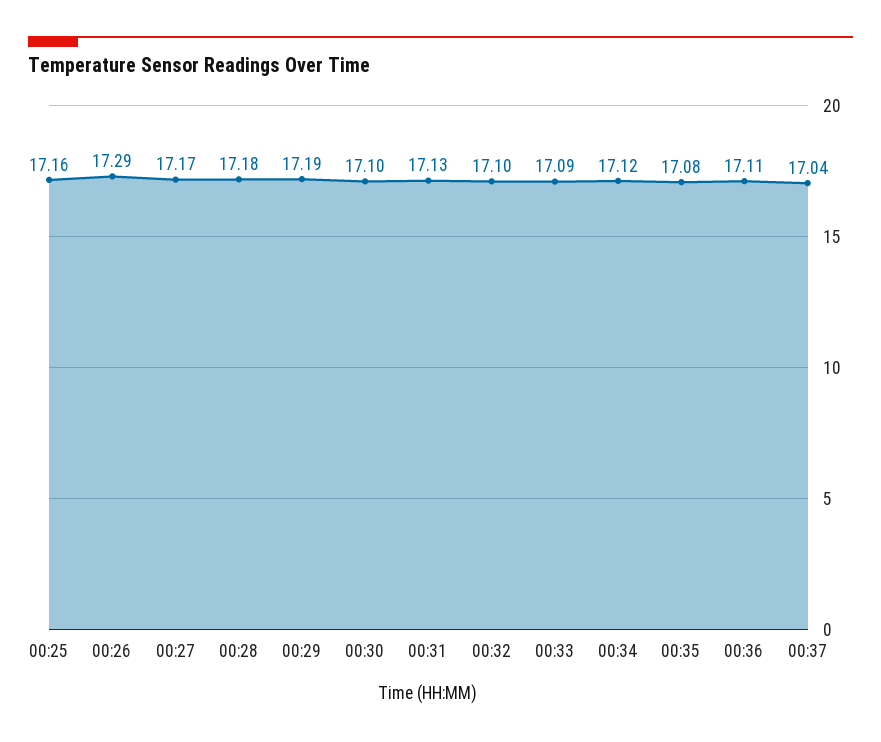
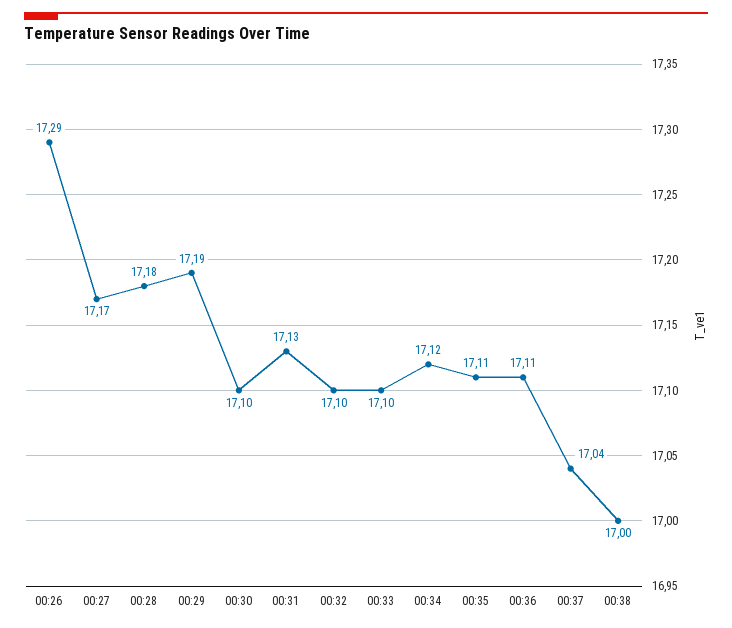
00:25: 17.16 -> none
00:33: 17.09 -> 17.1
00:35: 17.08 -> 17.11
00:38: none -> 17

